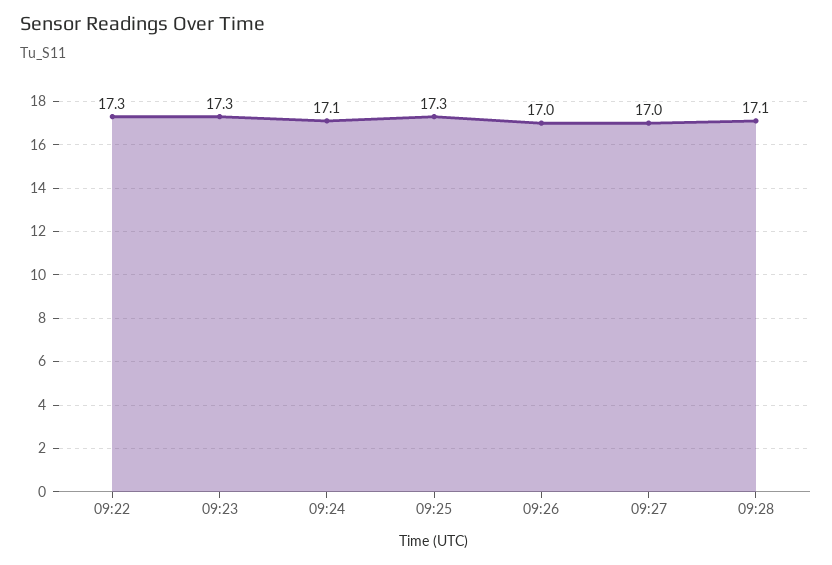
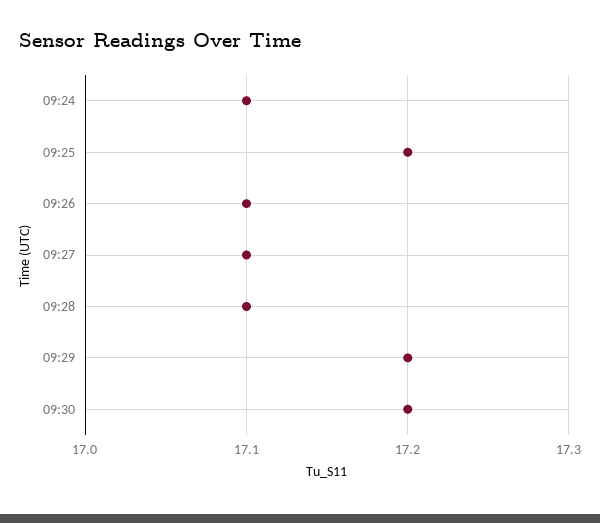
09:22: 17.3 -> none
09:23: 17.3 -> none
09:25: 17.3 -> 17.2
09:26: 17 -> 17.1
09:27: 17 -> 17.1
09:29: none -> 17.2
09:30: none -> 17.2

